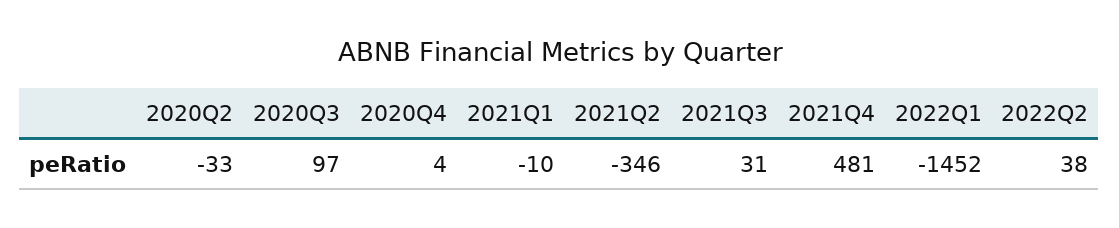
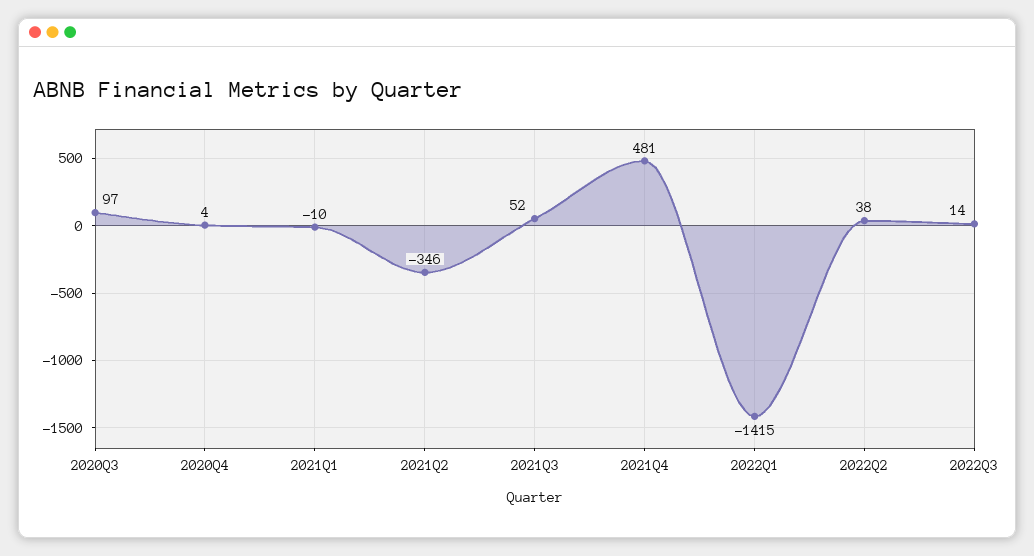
2020Q2: -33 -> none
2021Q3: 31 -> 52
2022Q1: -1452 -> -1415
2022Q3: none -> 14

